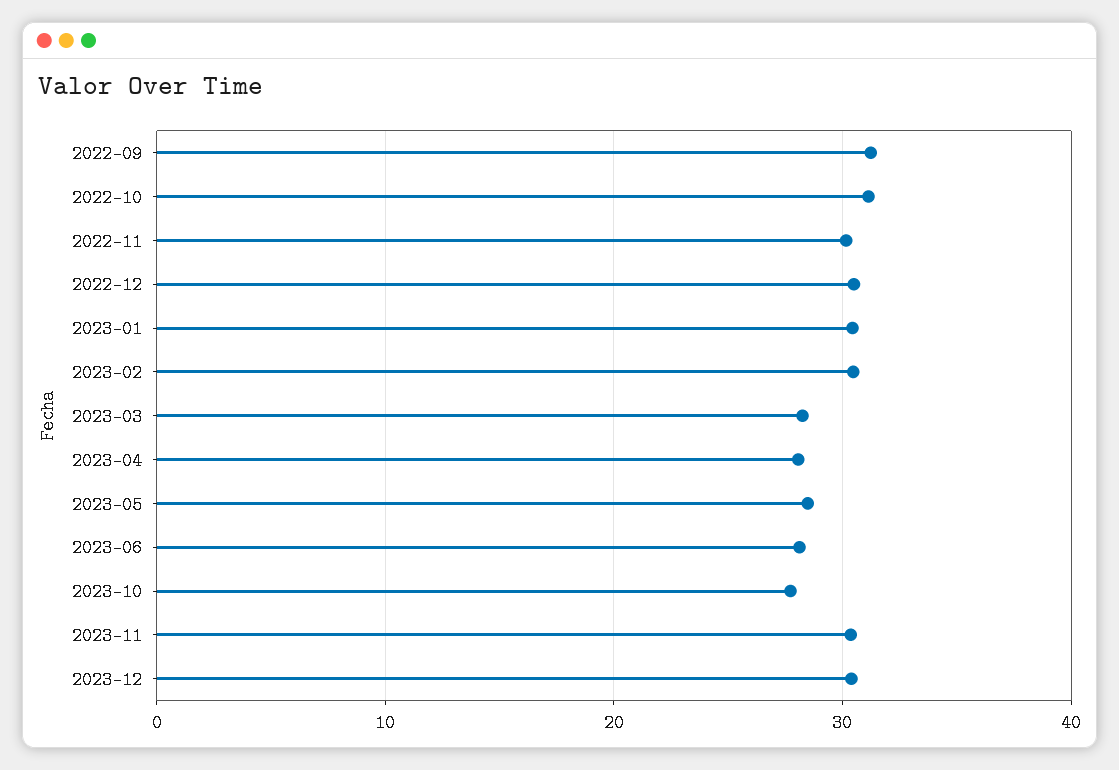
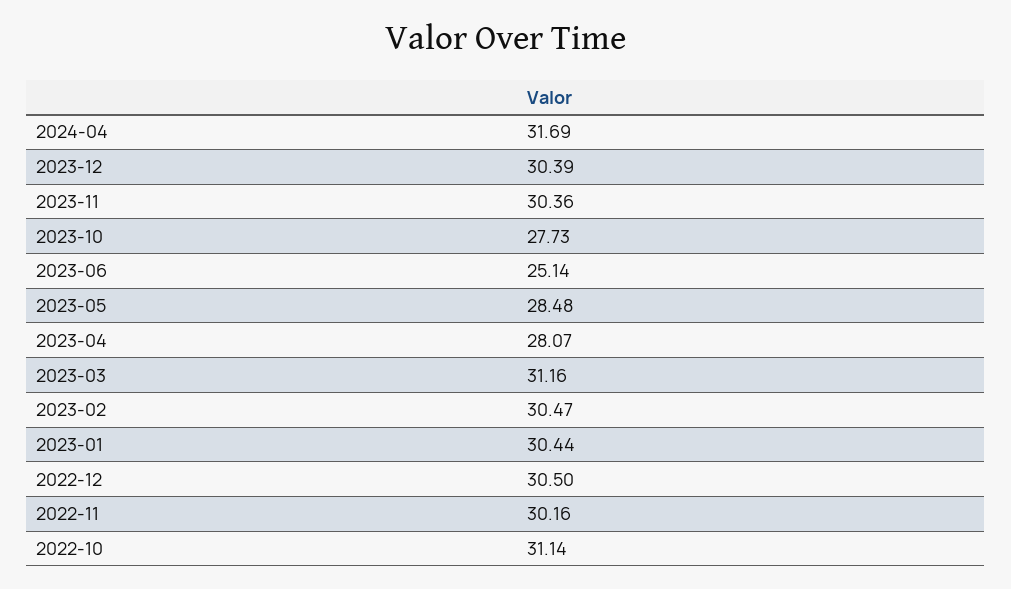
2022-09: 31 -> none
2023-03: 28 -> 31.16
2023-06: 28 -> 25.14
2024-04: none -> 31.69

